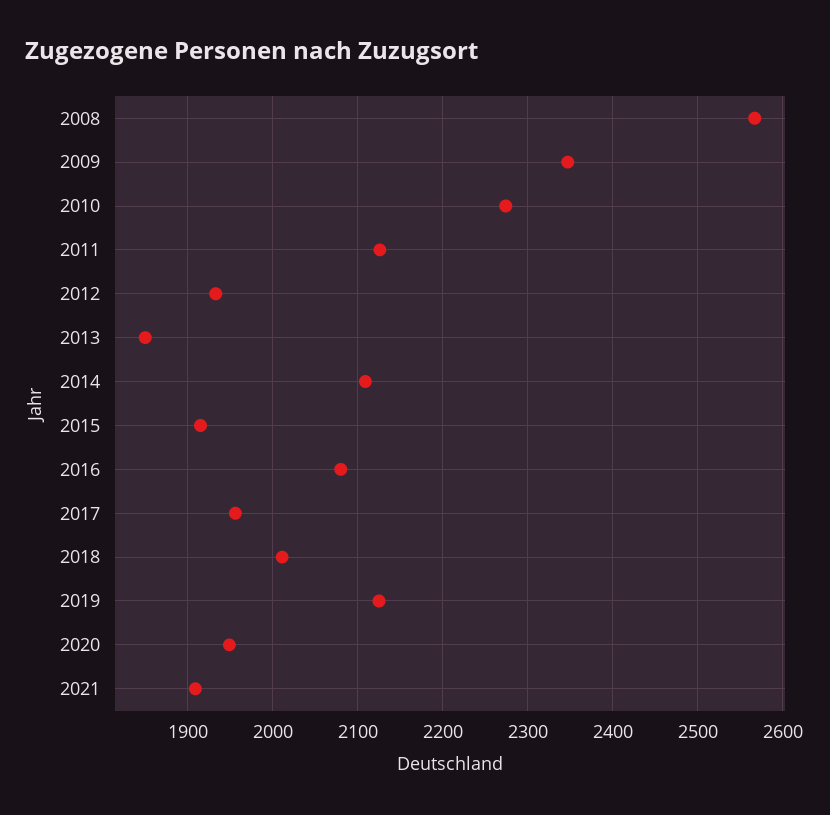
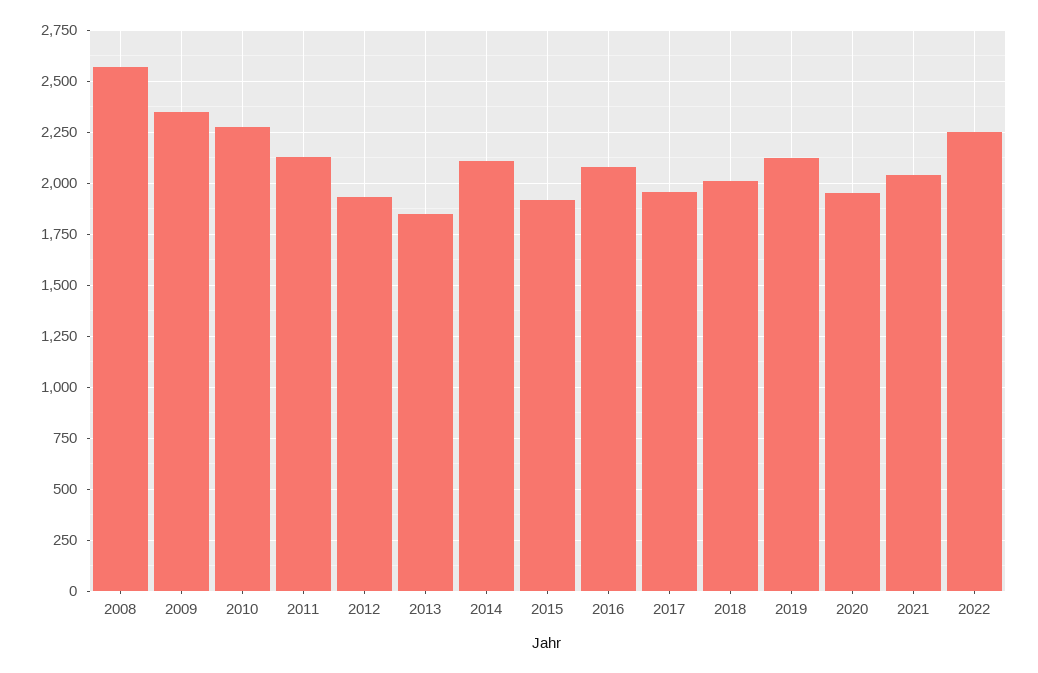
2021: 1910 -> 2050
2022: none -> 2250

